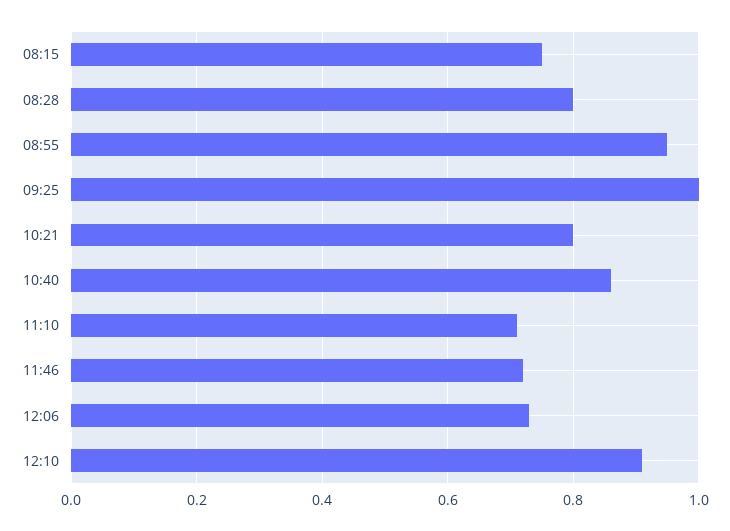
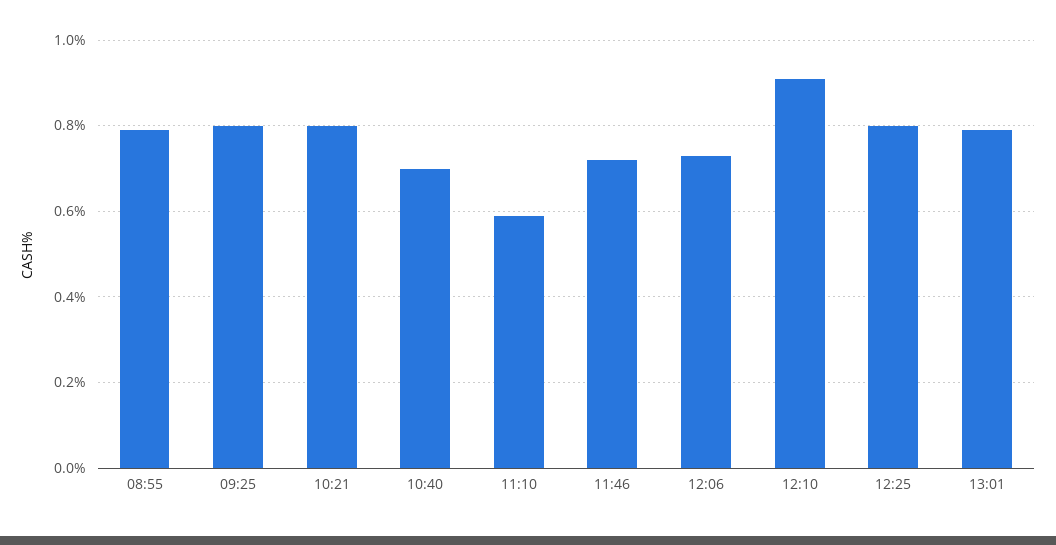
08:15: 0.75 -> none
08:28: 0.8 -> none
08:55: 0.95 -> 0.8
09:25: 1 -> 0.8
10:40: 0.85 -> 0.7
11:10: 0.7 -> 0.6
12:25: none -> 0.8
13:01: none -> 0.8

